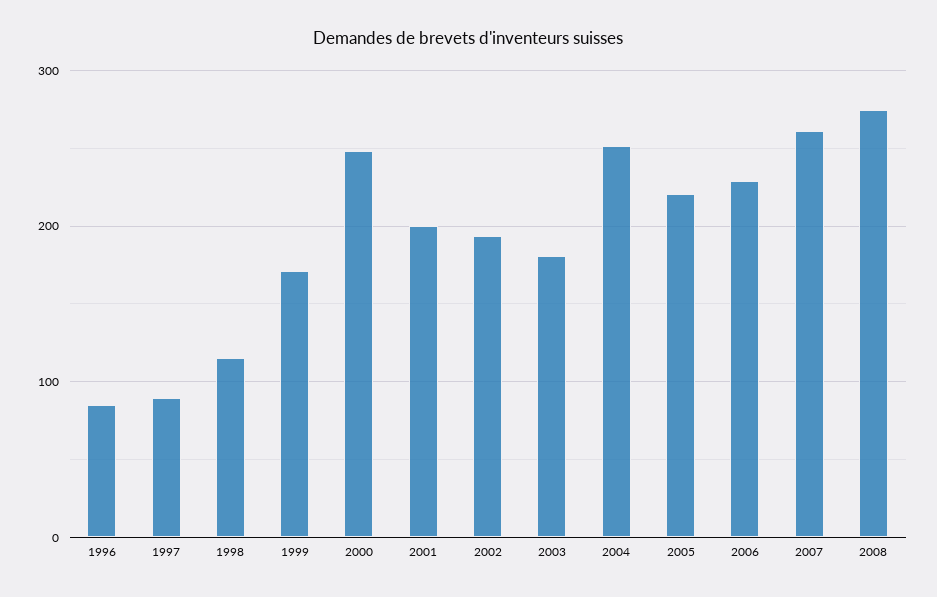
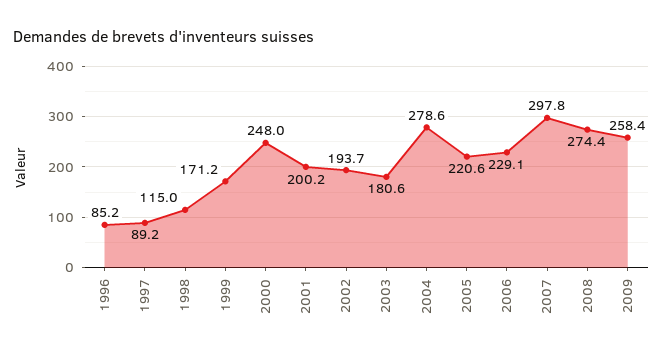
2004: 250 -> 278.6
2007: 260 -> 297.8
2009: none -> 258.4

